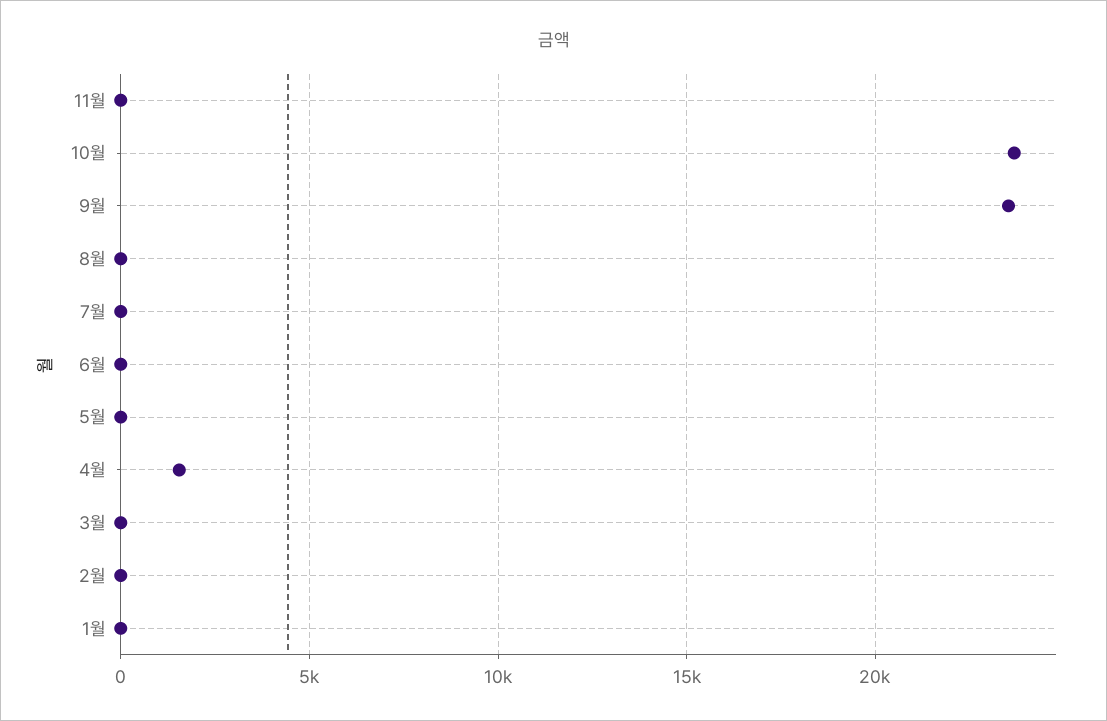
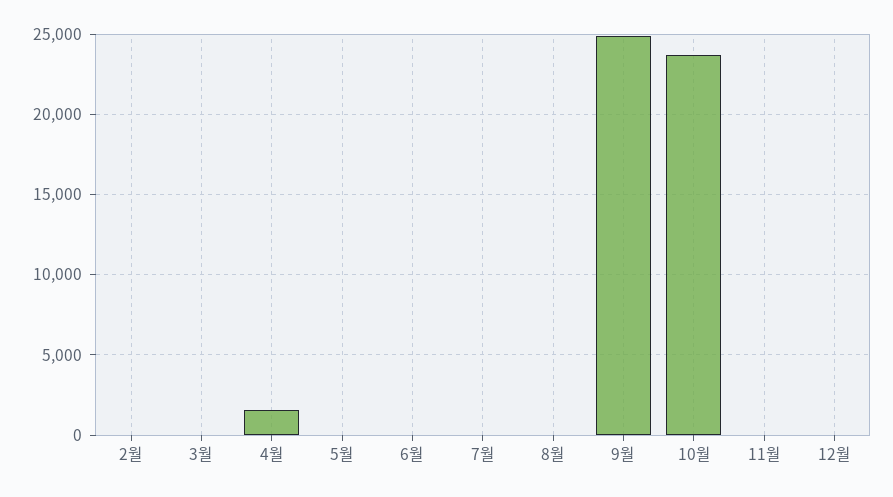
9월: 23500 -> 25000
1월: 0 -> none
12월: none -> 0

